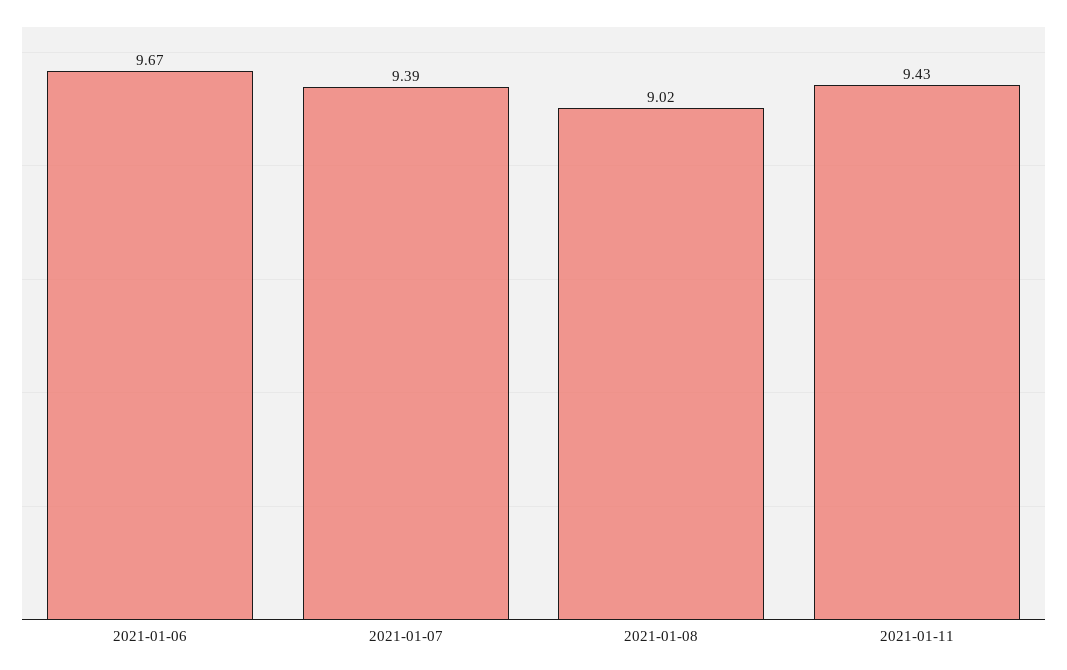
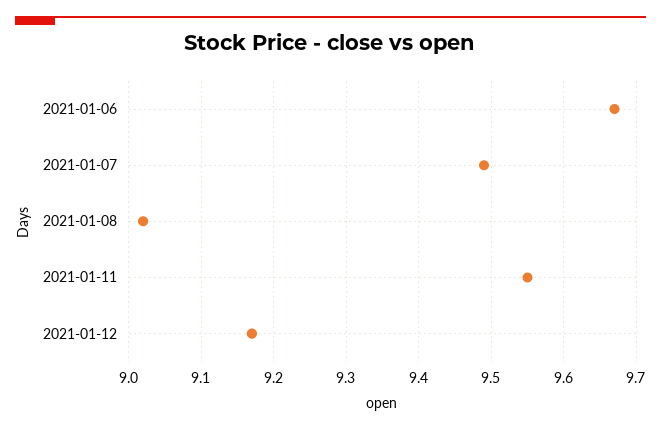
2021-01-07: 9.39 -> 9.49
2021-01-11: 9.43 -> 9.55
2021-01-12: none -> 9.17

